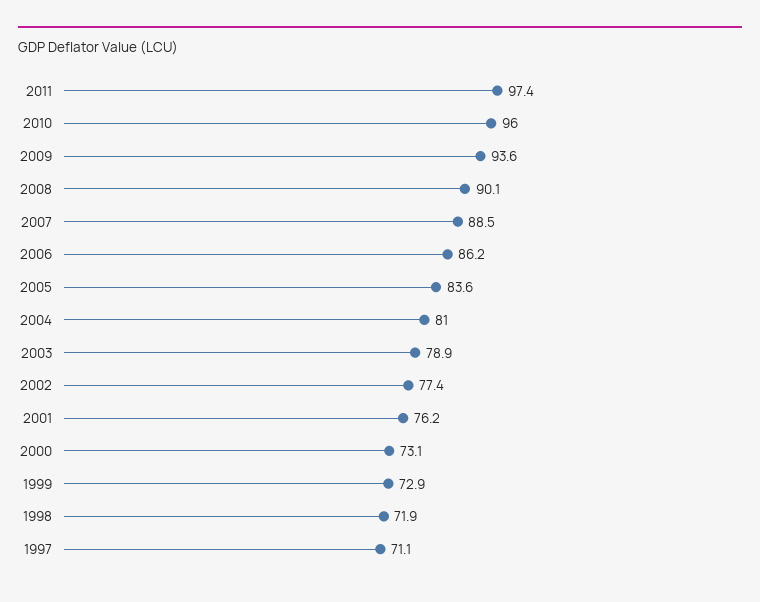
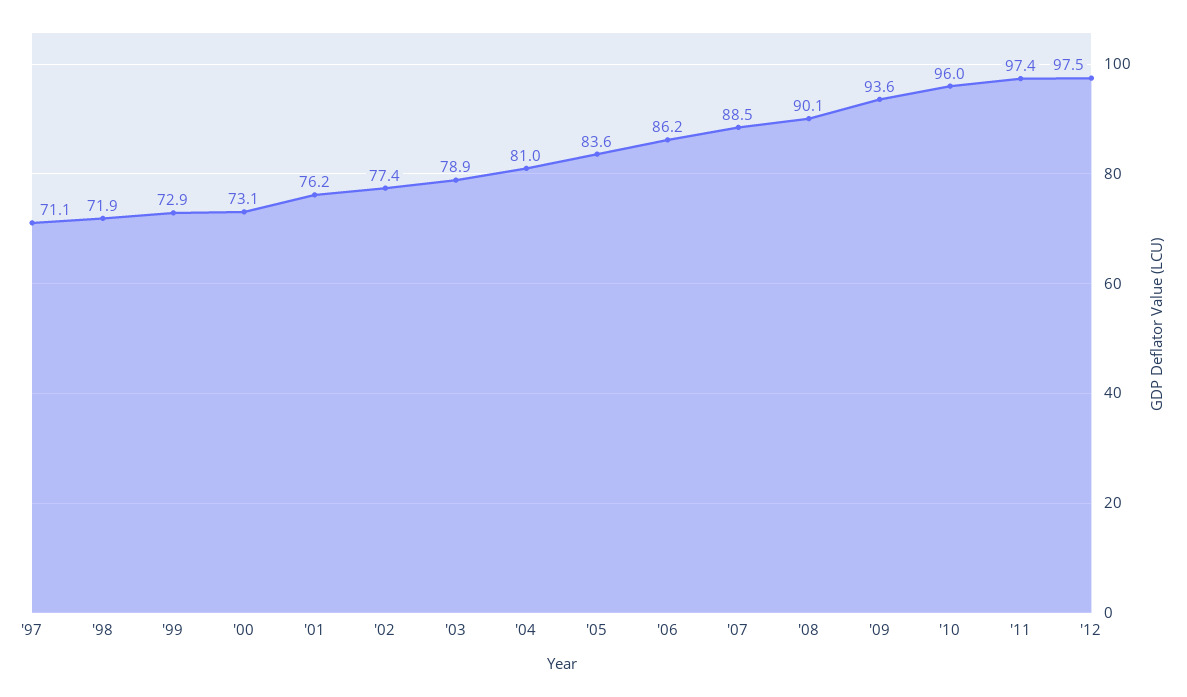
'12: none -> 97.5

